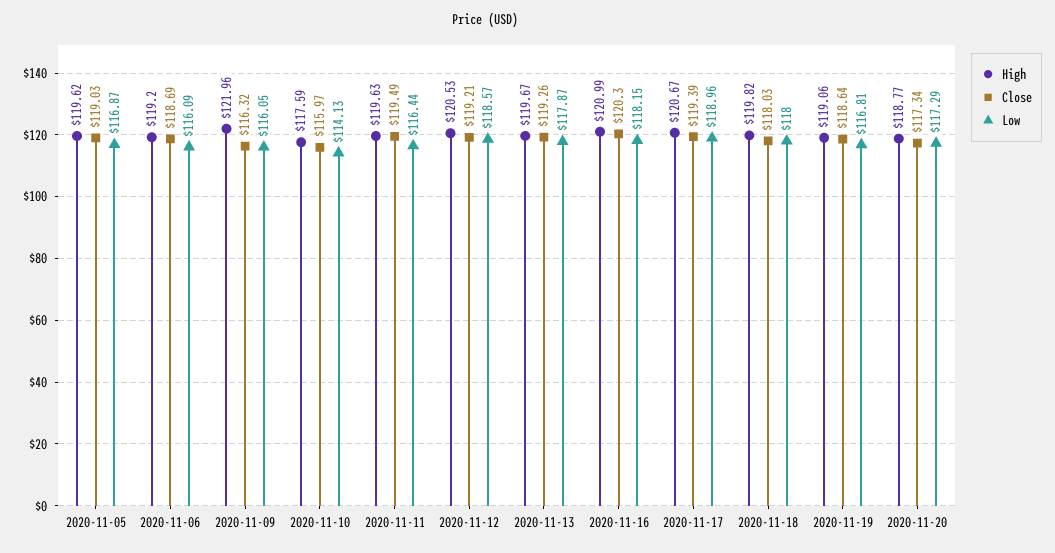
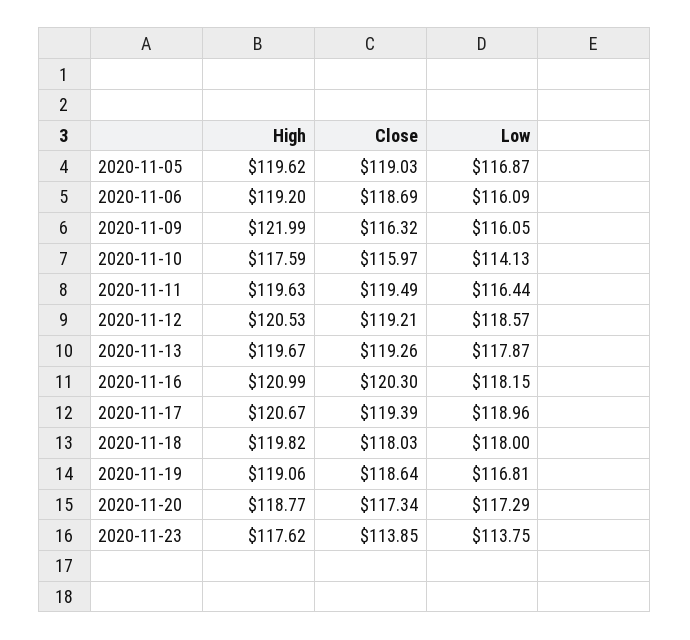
High, 2020-11-09: 121.96 -> 121.99
High, 2020-11-23: none -> 117.62
Close, 2020-11-23: none -> 113.85
Low, 2020-11-23: none -> 113.75

